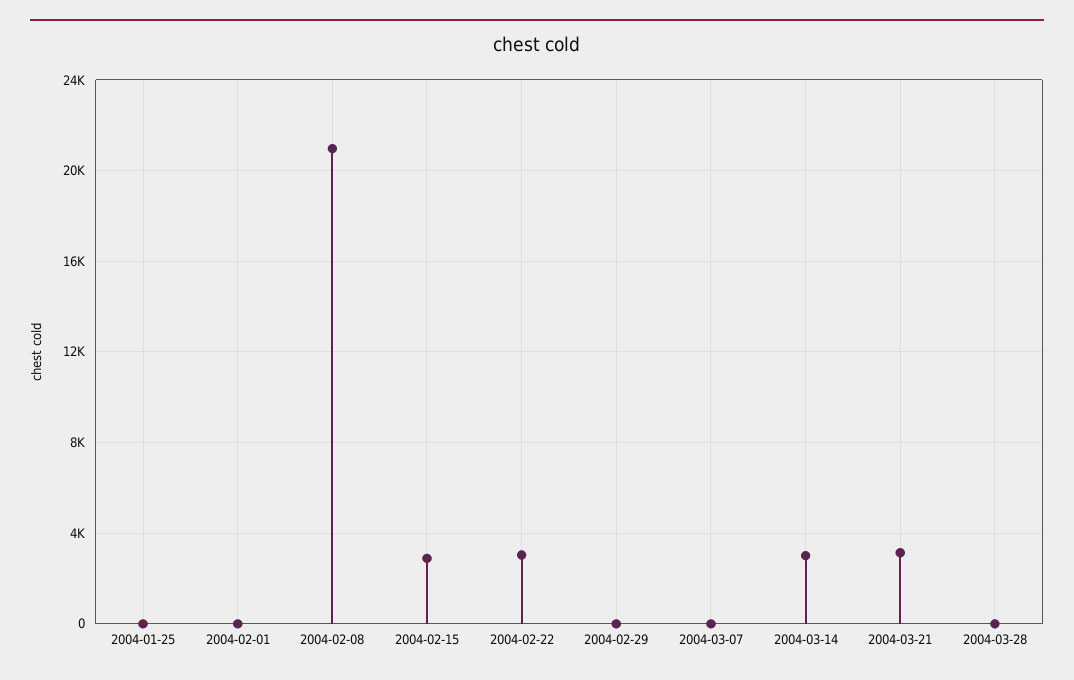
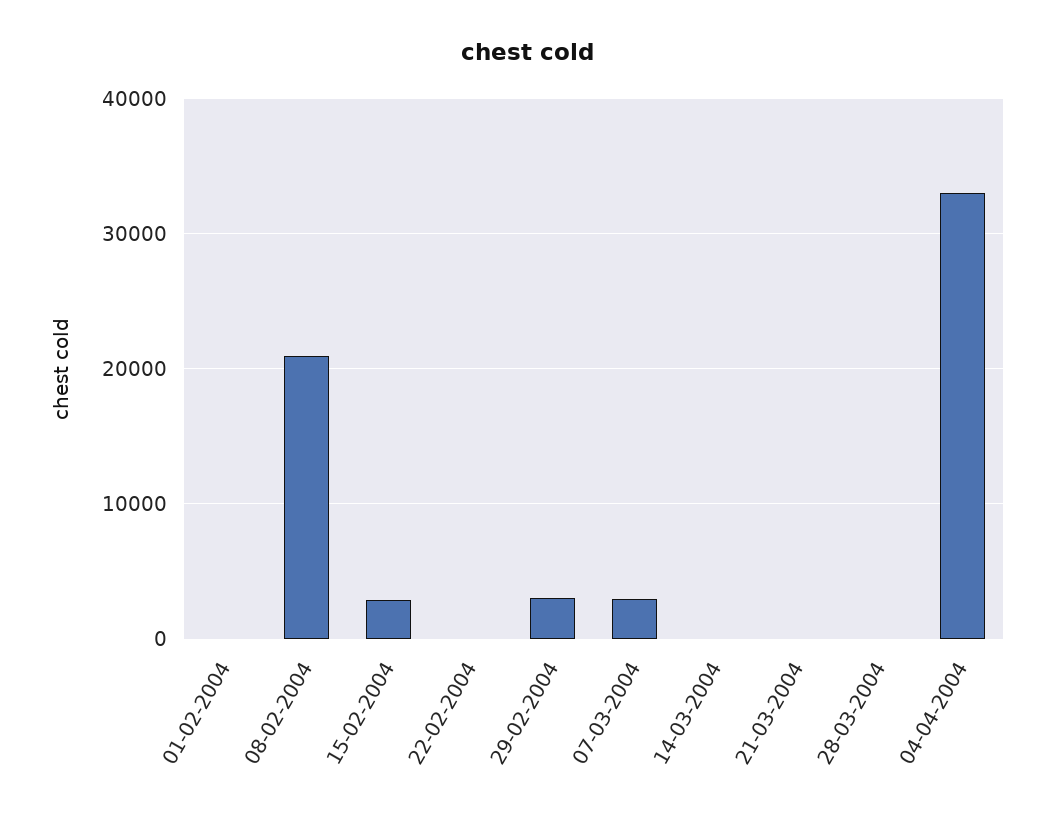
2004-01-25: 0 -> none
2004-02-22: 3000 -> 0
2004-02-29: 0 -> 3000
2004-03-07: 0 -> 3000
2004-03-14: 3000 -> 0
2004-03-21: 3000 -> 0
04-04-2004: none -> 33000

